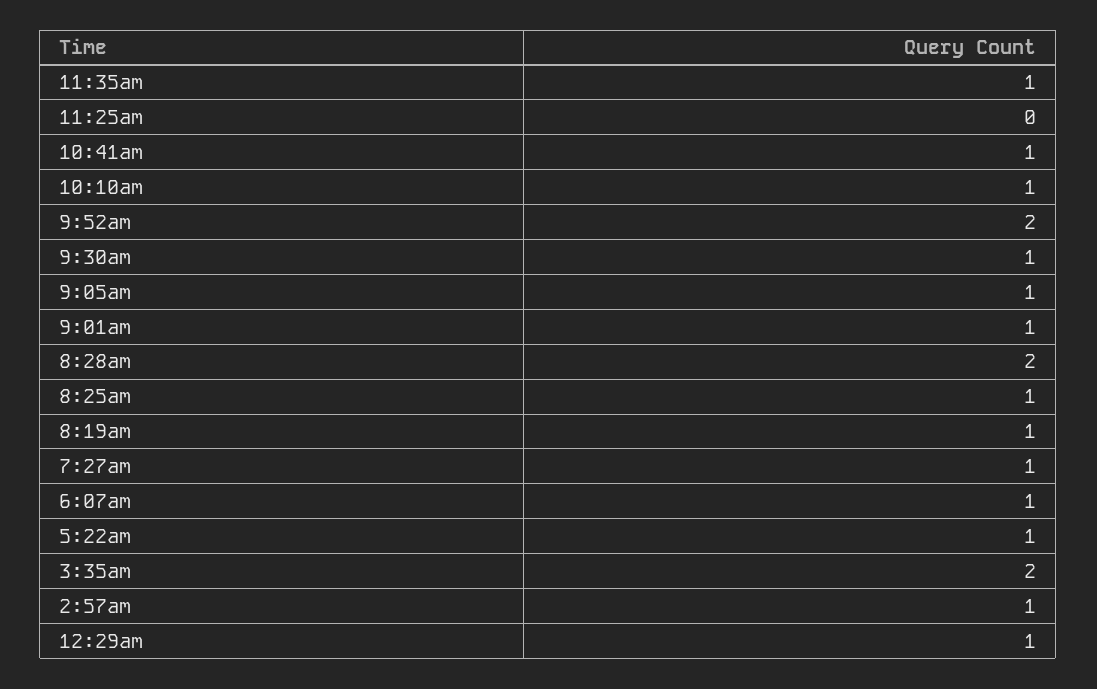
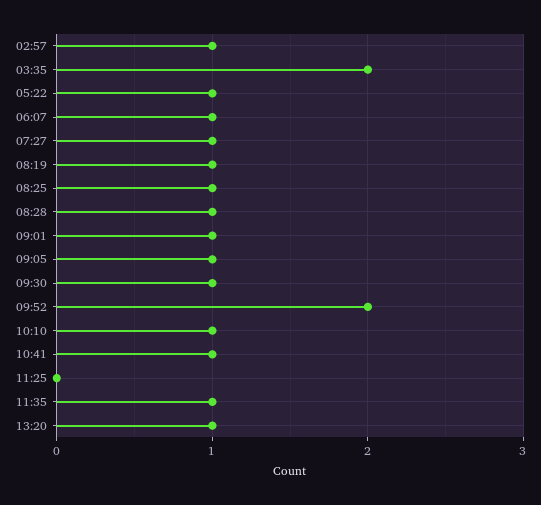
8:28am: 2 -> 1
12:29am: 1 -> none
13:20: none -> 1

